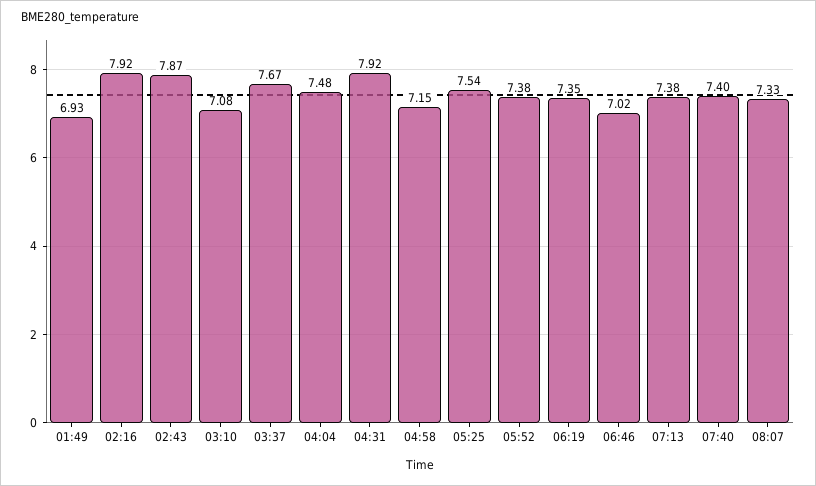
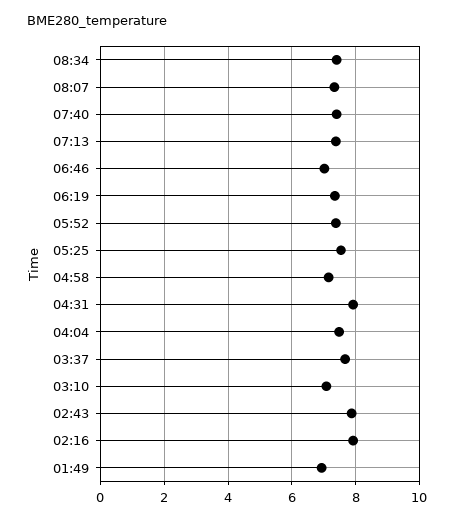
08:34: none -> 7.4

